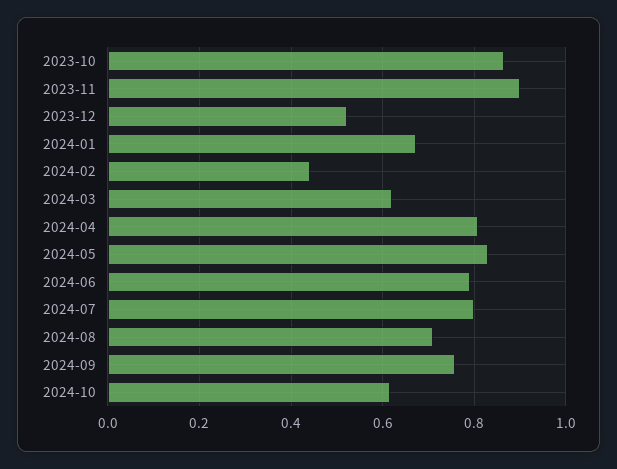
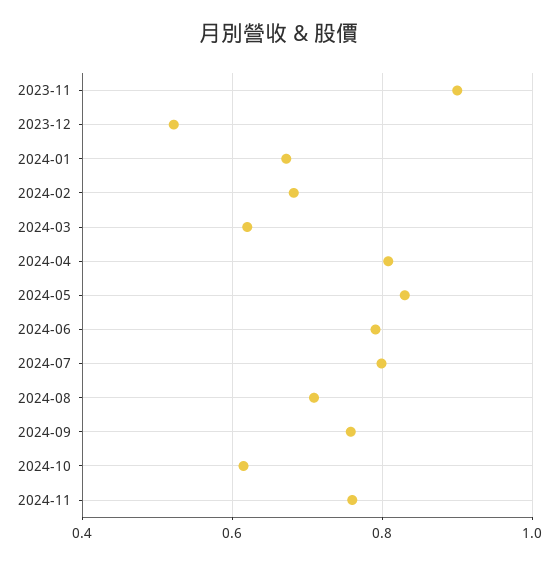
2023-10: 0.86 -> none
2024-02: 0.44 -> 0.68
2024-11: none -> 0.76

